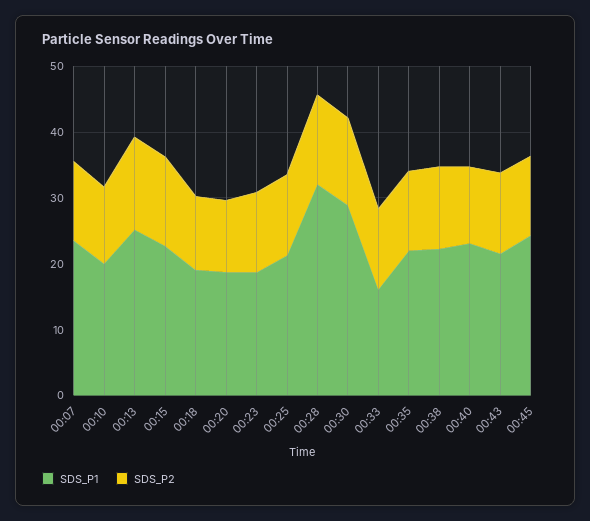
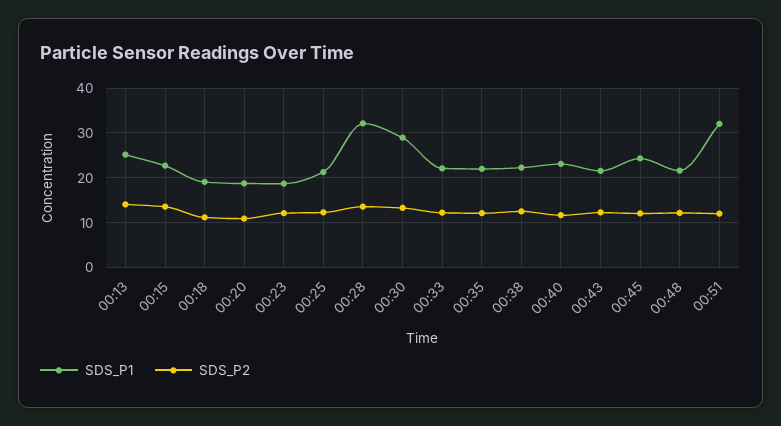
SDS_P1, 00:07: 24 -> none
SDS_P2, 00:07: 12 -> none
SDS_P1, 00:10: 20 -> none
SDS_P2, 00:10: 12 -> none
SDS_P1, 00:33: 16 -> 22
SDS_P1, 00:48: none -> 22
SDS_P2, 00:48: none -> 12
SDS_P1, 00:51: none -> 32
SDS_P2, 00:51: none -> 12

